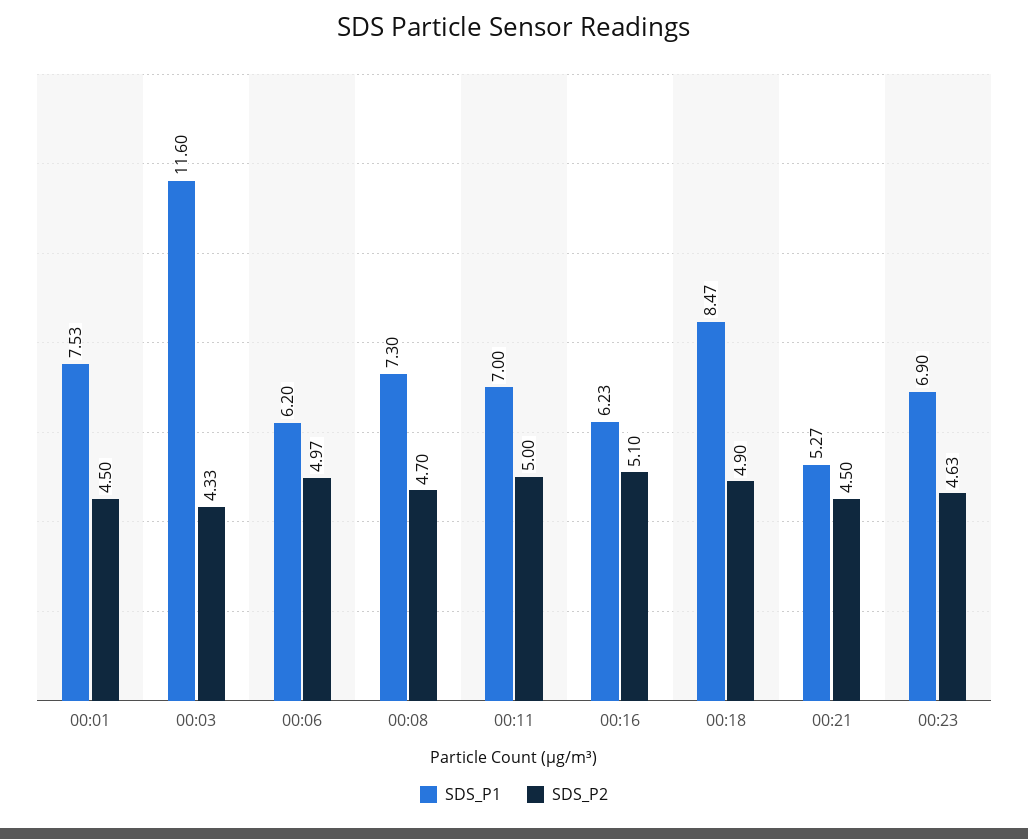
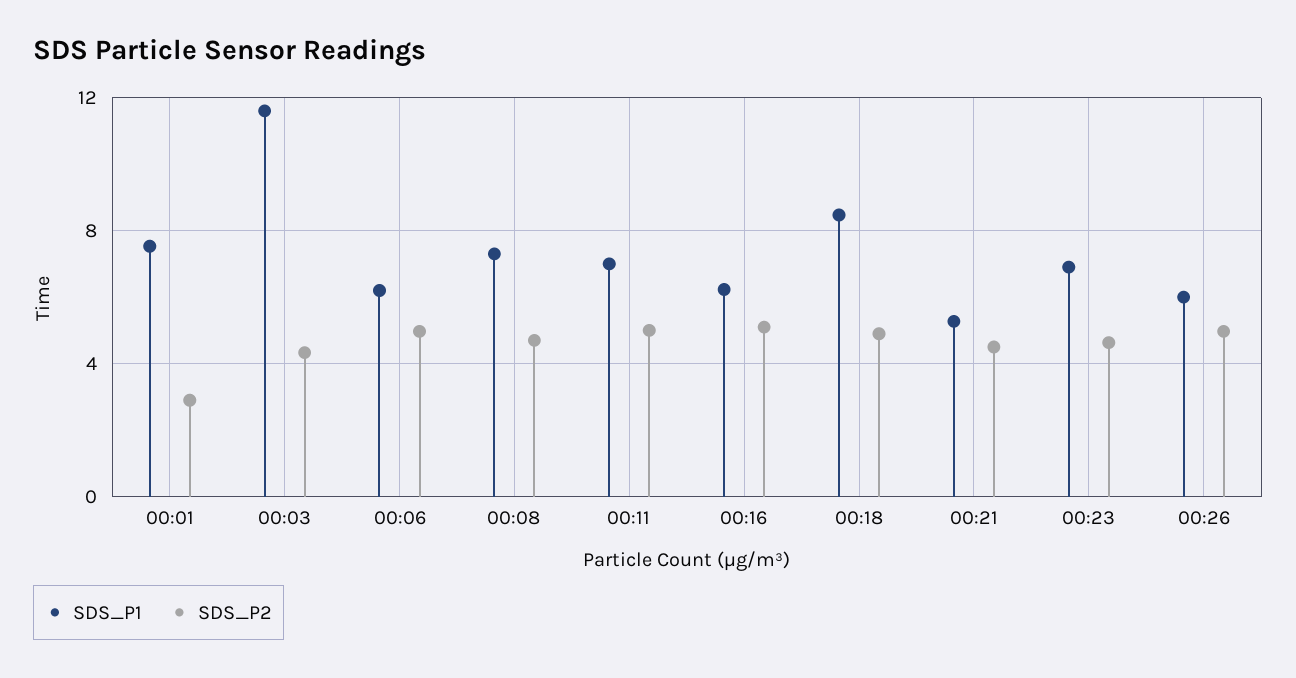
SDS_P2, 00:01: 4.5 -> 3
SDS_P1, 00:26: none -> 6
SDS_P2, 00:26: none -> 5

